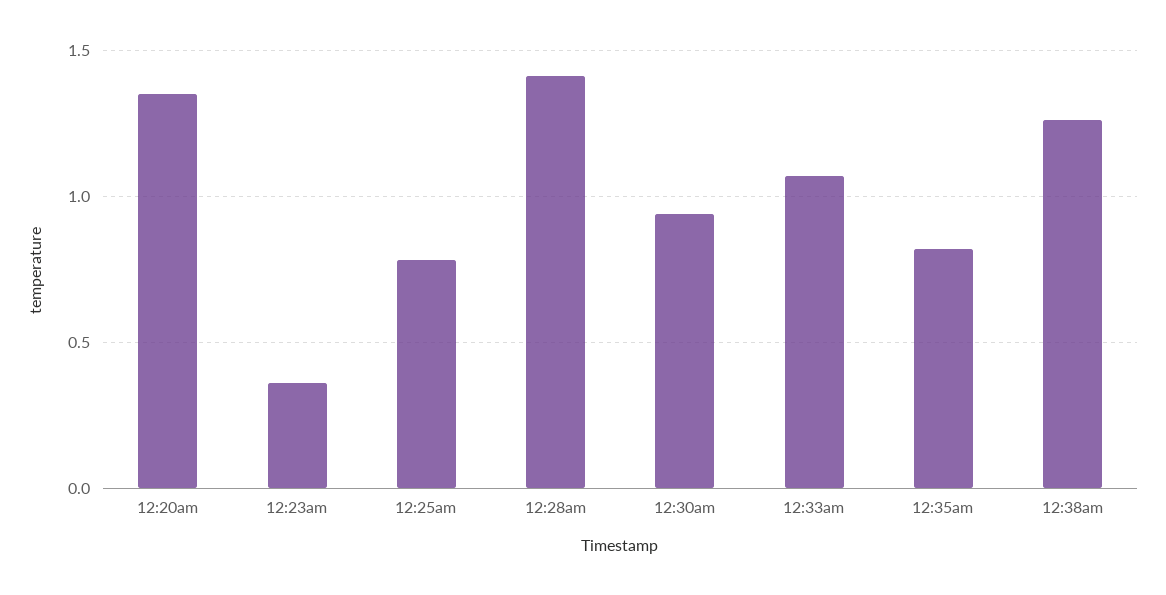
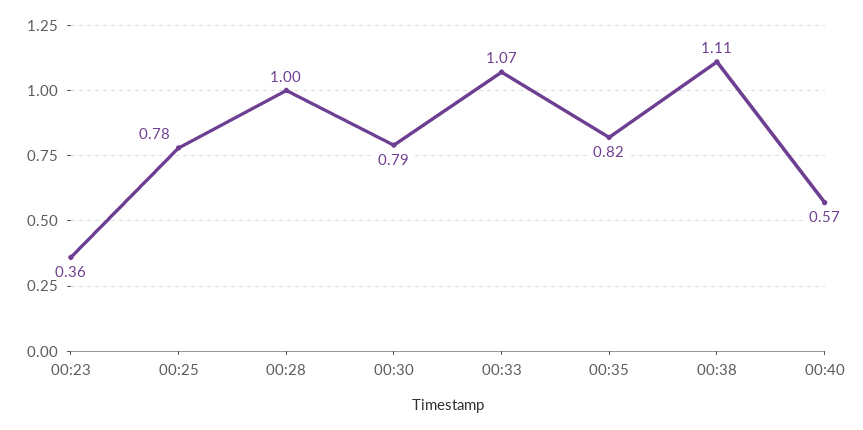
12:20am: 1.35 -> none
12:28am: 1.4 -> 1
12:30am: 0.95 -> 0.79
12:38am: 1.25 -> 1.11
00:40: none -> 0.57

